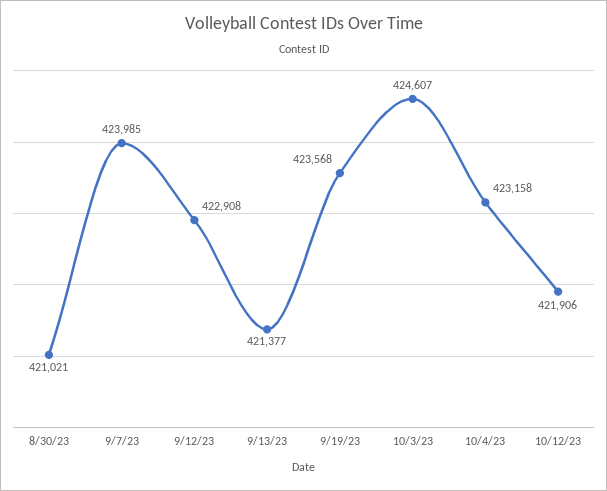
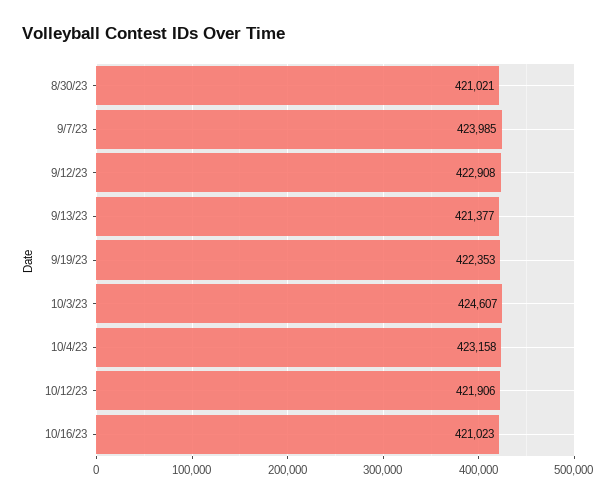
9/19/23: 423568 -> 422353
10/16/23: none -> 421023

